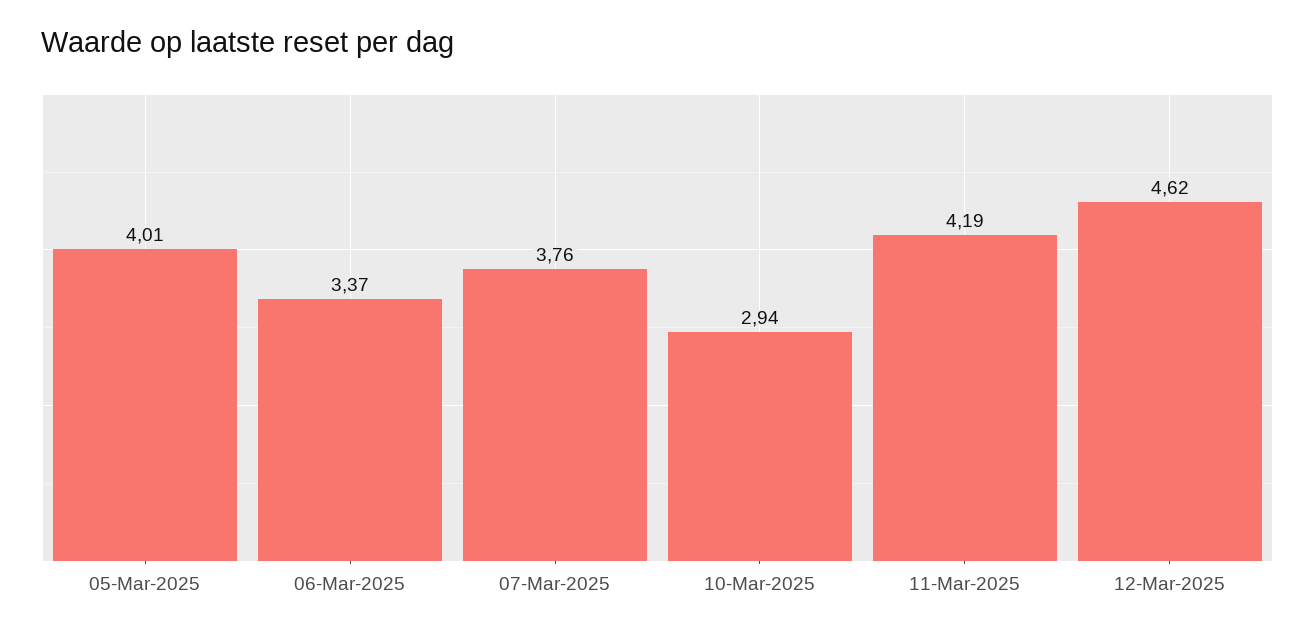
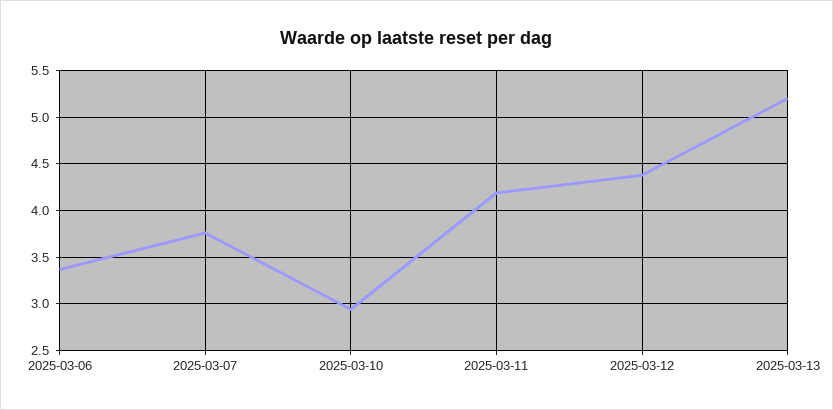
05-Mar-2025: 4.01 -> none
12-Mar-2025: 4.62 -> 4.4
2025-03-13: none -> 5.2

